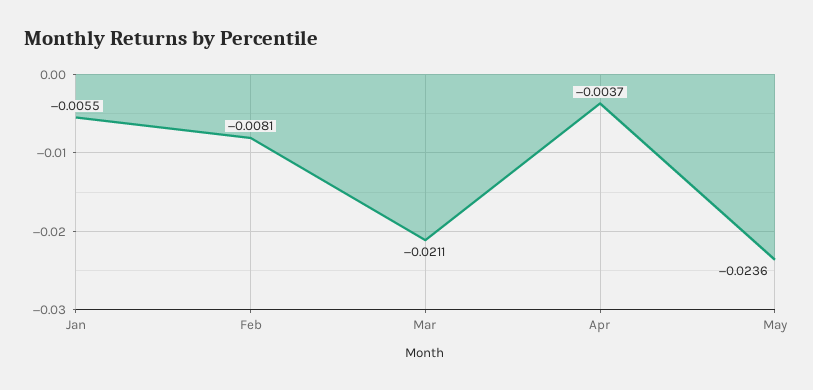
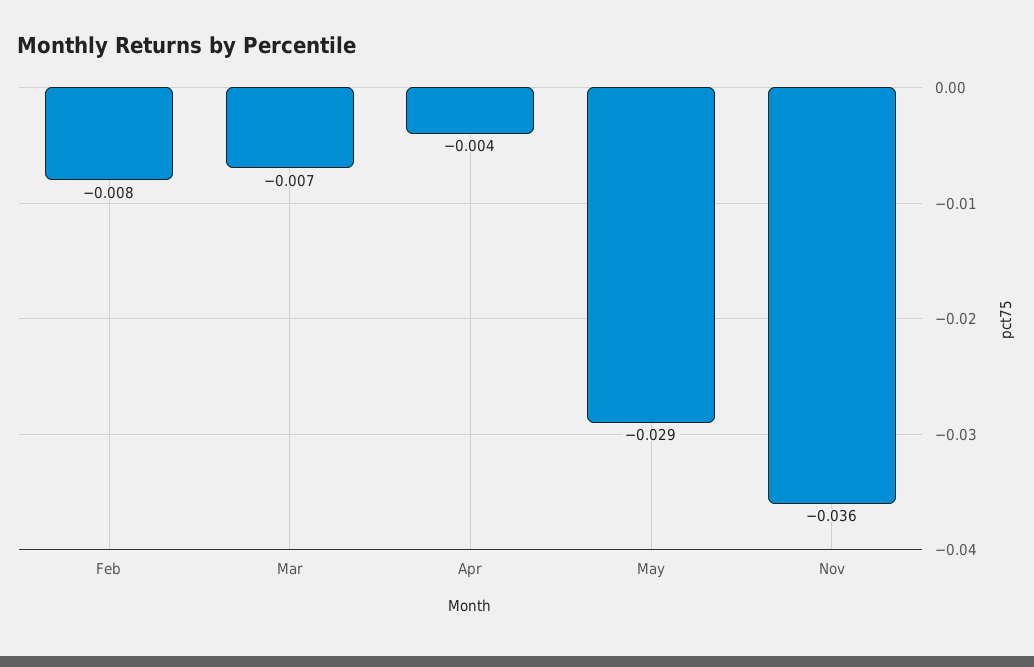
Jan: -0.0055 -> none
Mar: -0.0211 -> -0.007
May: -0.0236 -> -0.029
Nov: none -> -0.036

